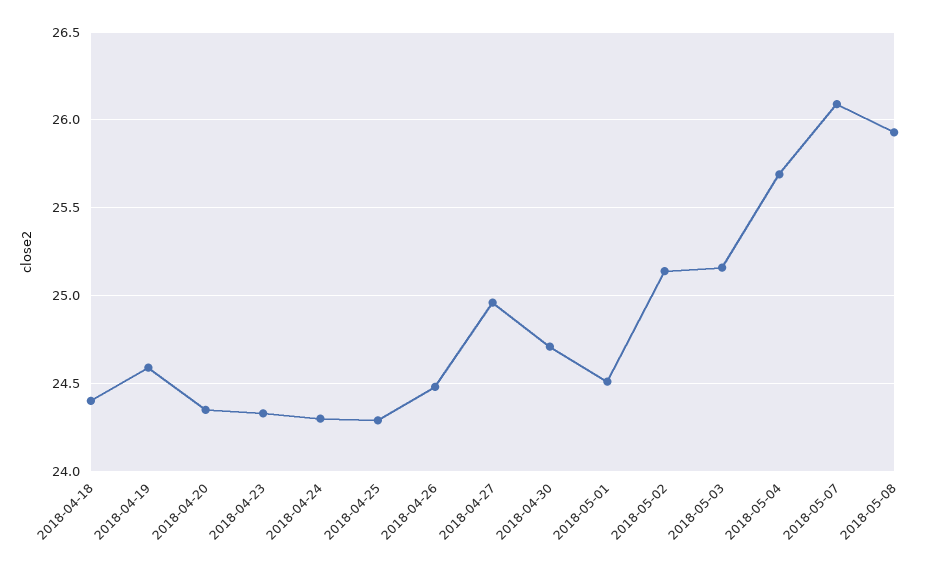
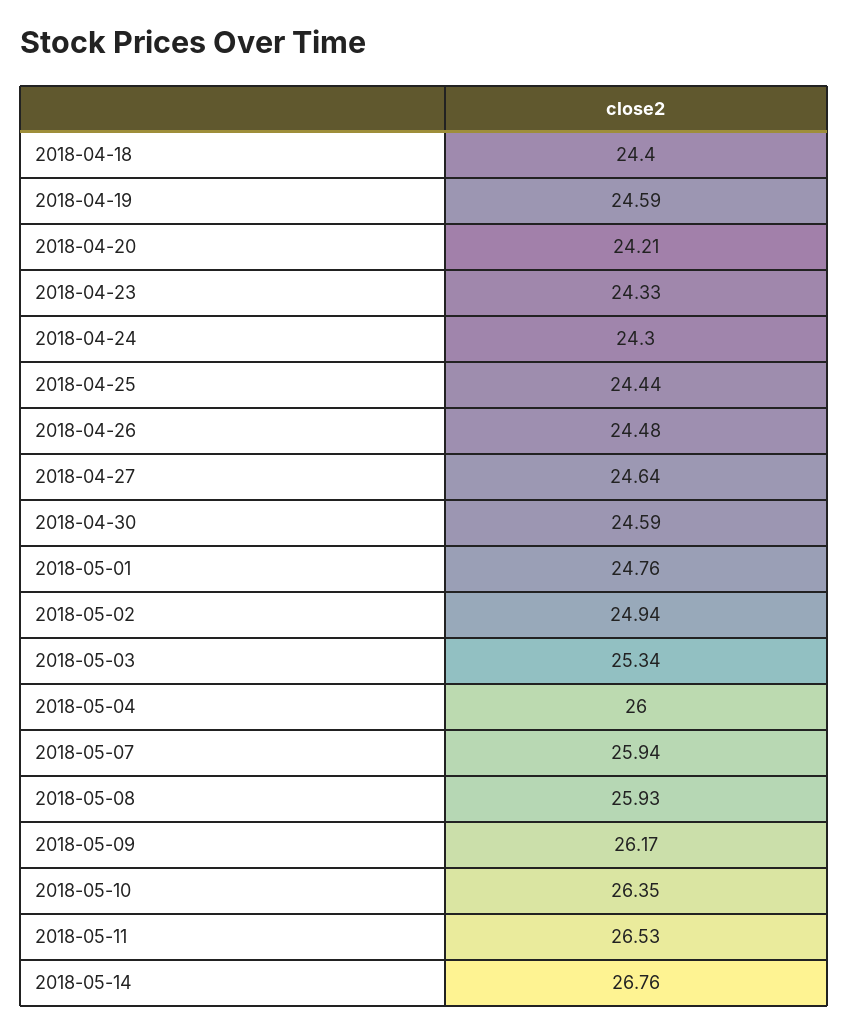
2018-04-20: 24.35 -> 24.21
2018-04-25: 24.3 -> 24.44
2018-04-27: 24.95 -> 24.64
2018-04-30: 24.7 -> 24.59
2018-05-01: 24.5 -> 24.76
2018-05-02: 25.15 -> 24.94
2018-05-03: 25.15 -> 25.34
2018-05-04: 25.7 -> 26
2018-05-07: 26.1 -> 25.94
2018-05-09: none -> 26.17
2018-05-10: none -> 26.35
2018-05-11: none -> 26.53
2018-05-14: none -> 26.76

